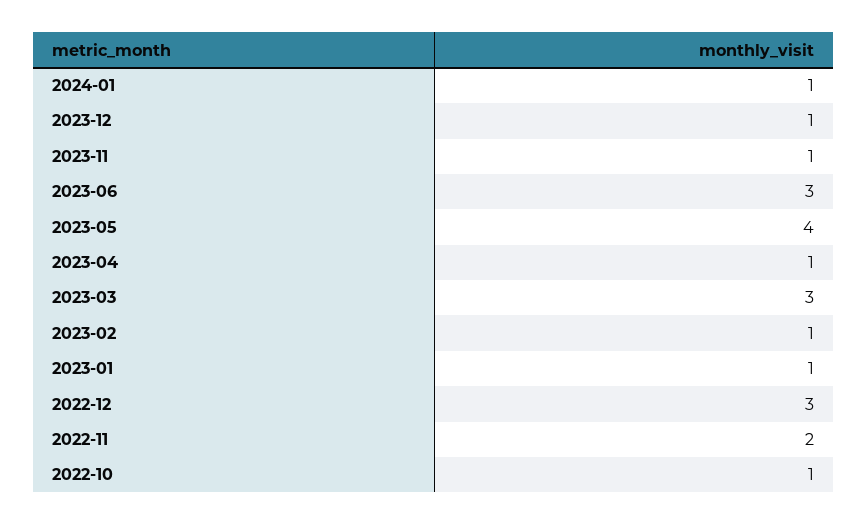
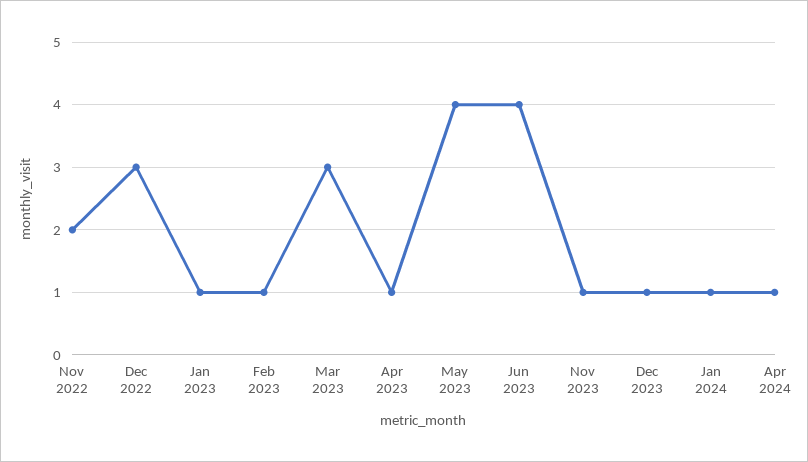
2023-06: 3 -> 4
2022-10: 1 -> none
Apr 2024: none -> 1

